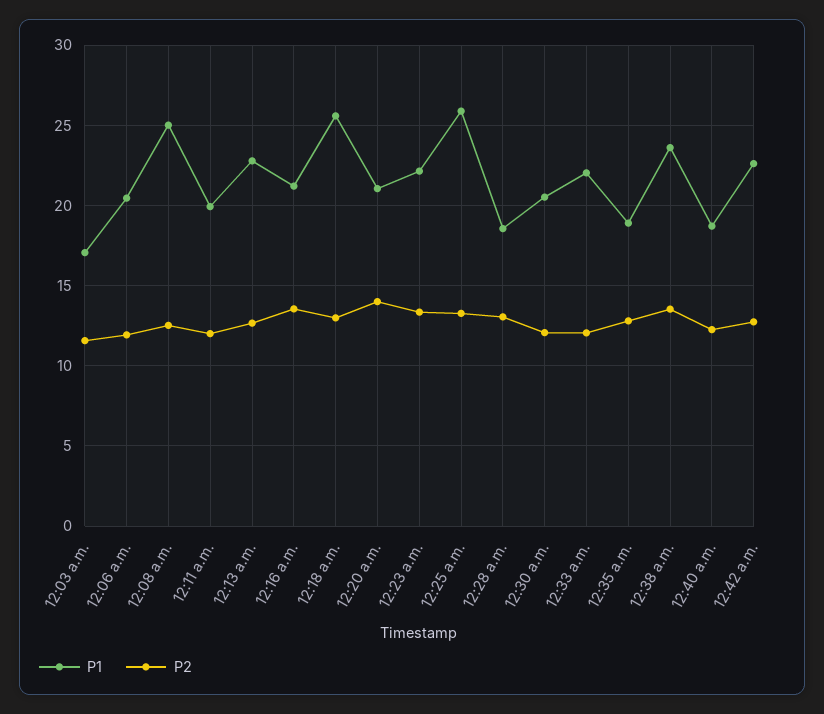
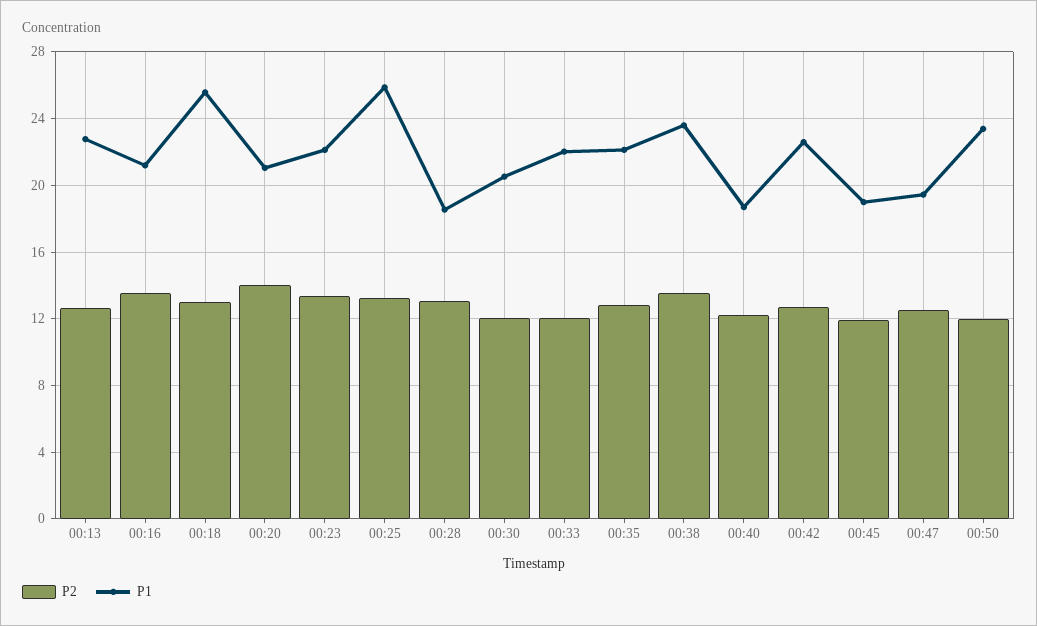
P1, 12:03 a.m.: 17 -> none
P2, 12:03 a.m.: 11.5 -> none
P1, 12:06 a.m.: 20.5 -> none
P2, 12:06 a.m.: 12 -> none
P1, 12:08 a.m.: 25 -> none
P2, 12:08 a.m.: 12.5 -> none
P1, 12:11 a.m.: 20 -> none
P2, 12:11 a.m.: 12 -> none
P1, 12:35 a.m.: 19 -> 22
P2, 00:45: none -> 12
P1, 00:45: none -> 19
P2, 00:47: none -> 12.5
P1, 00:47: none -> 19.5
P2, 00:50: none -> 12
P1, 00:50: none -> 23.5

